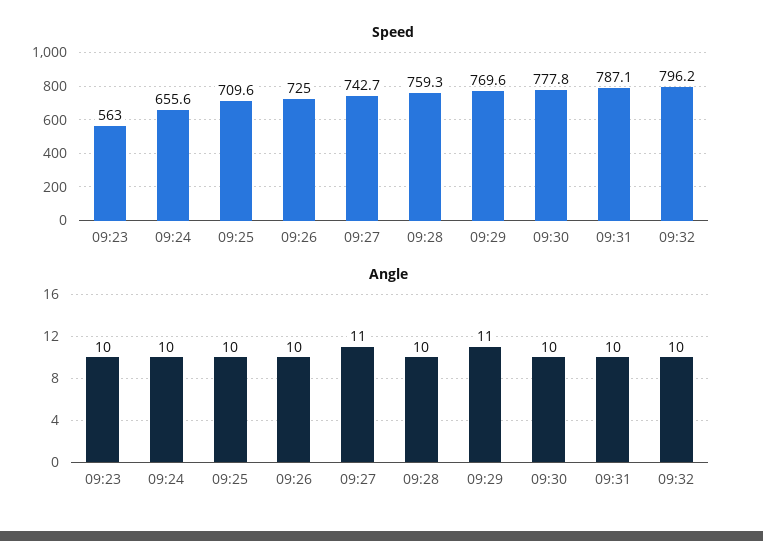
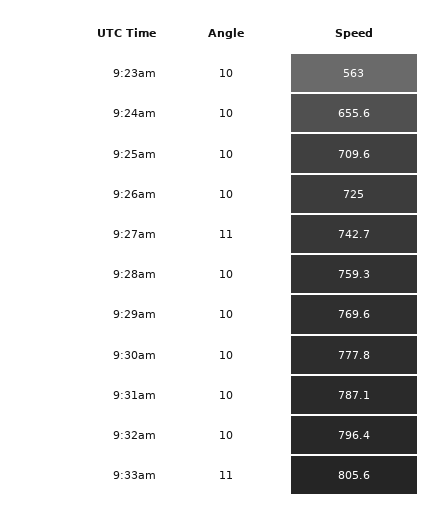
Speed, 09:32: 796.2 -> 796.4
Angle, 09:29: 11 -> 10
Angle, 9:33am: none -> 11
Speed, 9:33am: none -> 805.6

